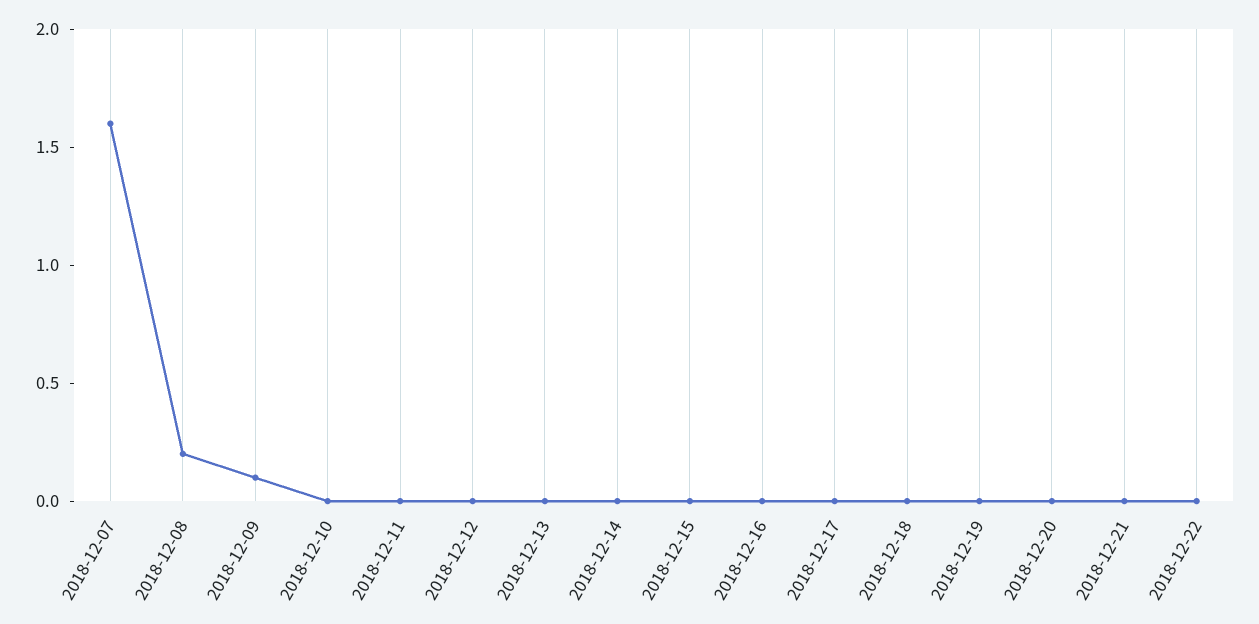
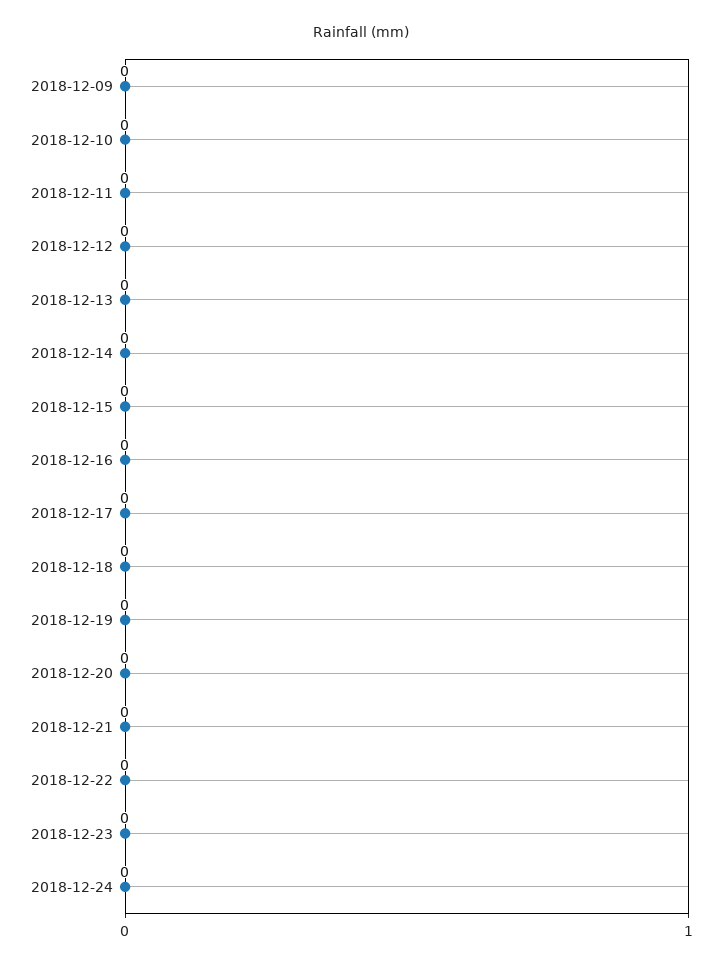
2018-12-07: 1.6 -> none
2018-12-08: 0.2 -> none
2018-12-09: 0.1 -> 0
2018-12-23: none -> 0
2018-12-24: none -> 0

